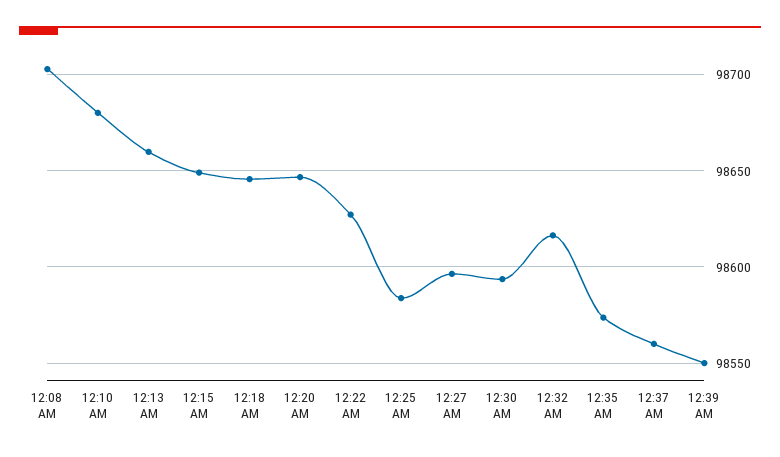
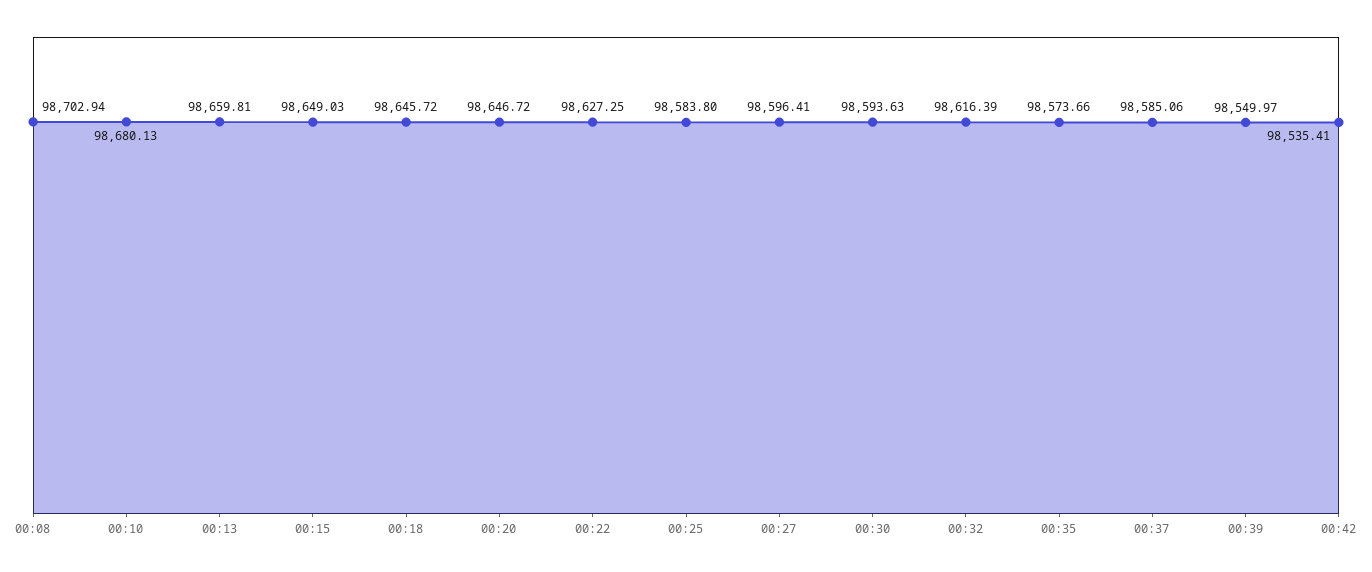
12:37 AM: 98560 -> 98585.06
00:42: none -> 98535.41

